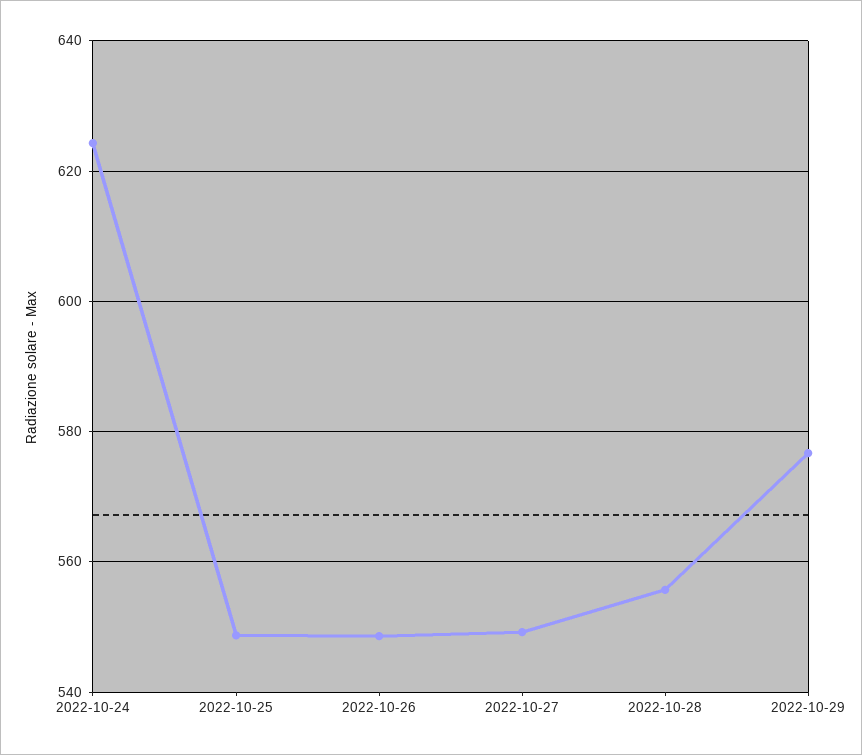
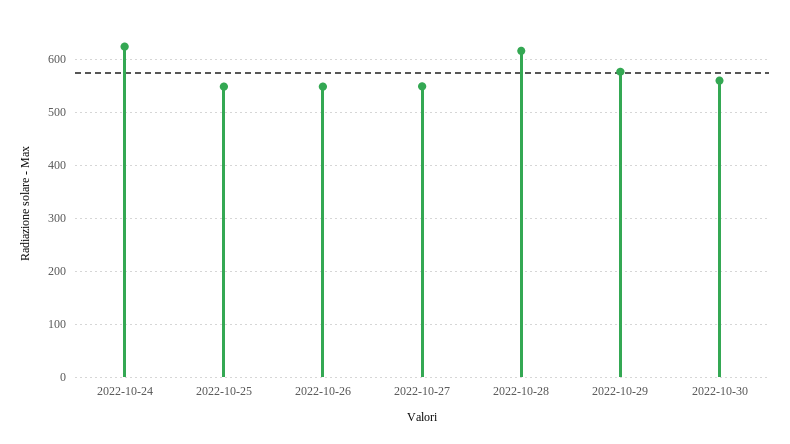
2022-10-28: 556 -> 620
2022-10-30: none -> 560

